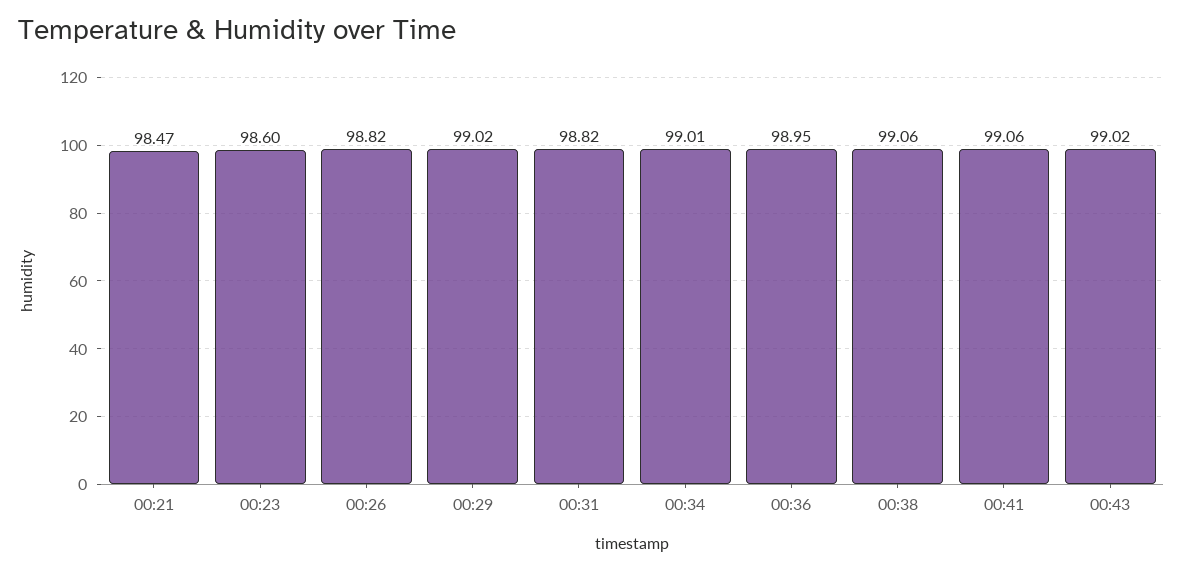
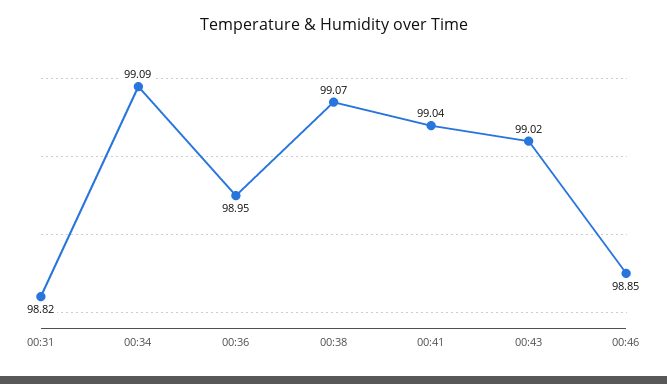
00:21: 98.47 -> none
00:23: 98.6 -> none
00:26: 98.82 -> none
00:29: 99.02 -> none
00:34: 99.01 -> 99.09
00:38: 99.06 -> 99.07
00:41: 99.06 -> 99.04
00:46: none -> 98.85

